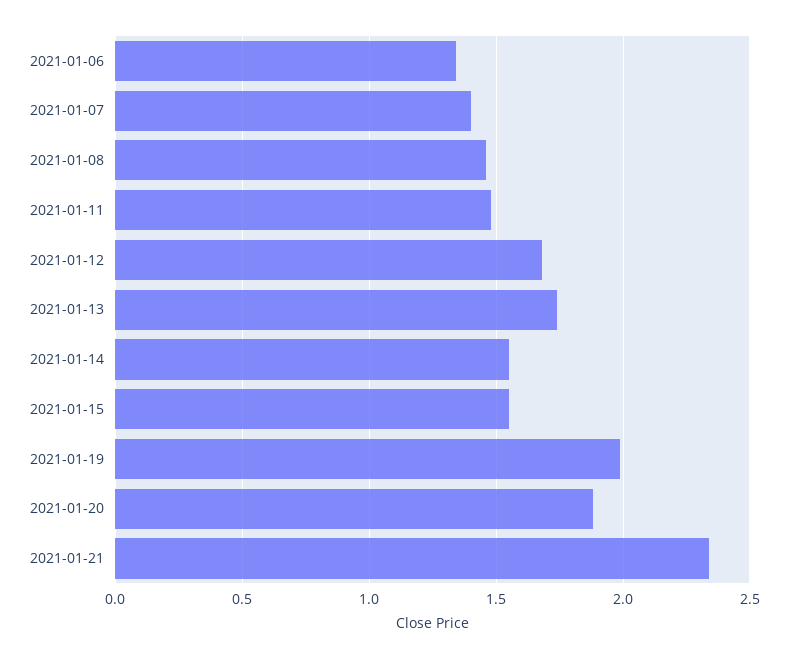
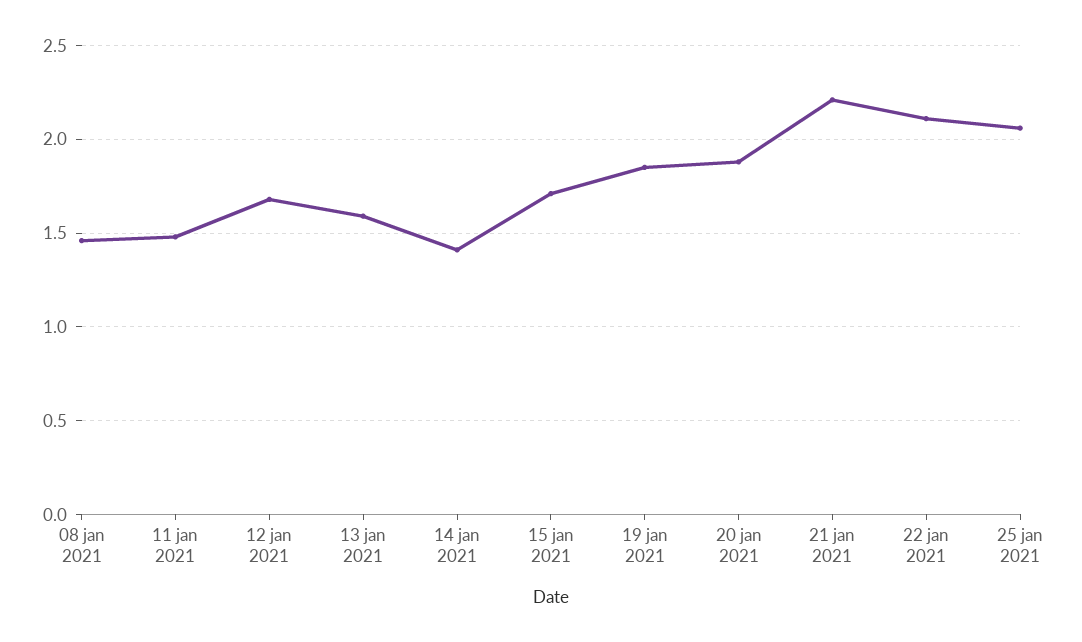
2021-01-06: 1.35 -> none
2021-01-07: 1.4 -> none
2021-01-13: 1.75 -> 1.6
2021-01-14: 1.55 -> 1.4
2021-01-15: 1.55 -> 1.7
2021-01-19: 2 -> 1.85
2021-01-21: 2.35 -> 2.2
22 jan 2021: none -> 2.1
25 jan 2021: none -> 2.05

